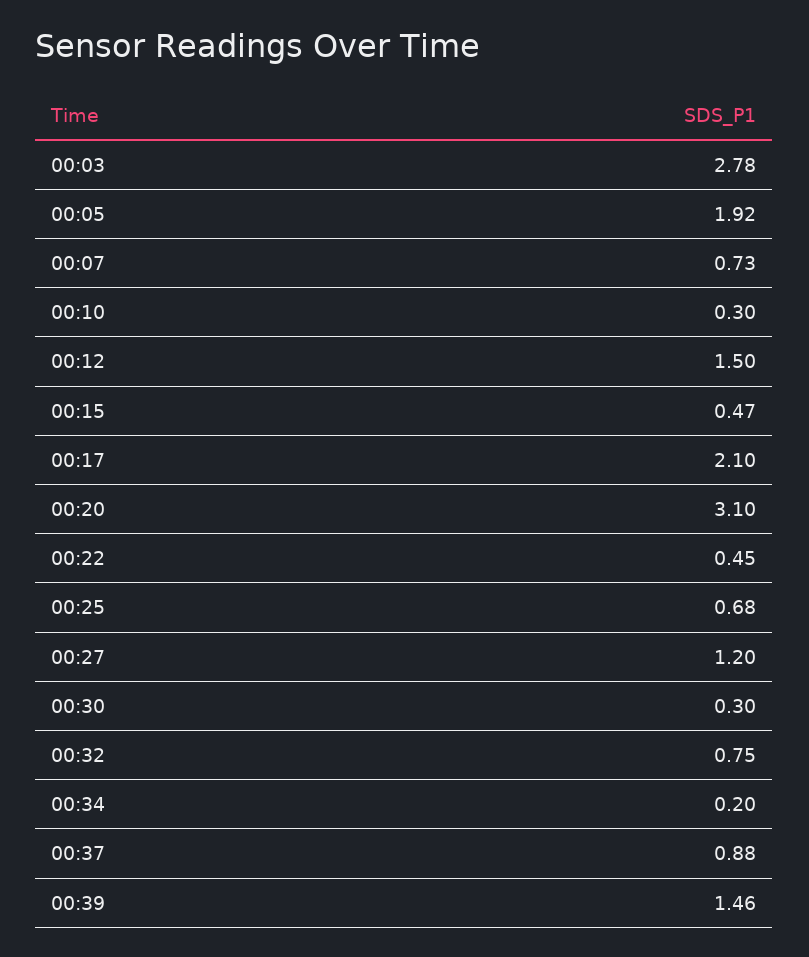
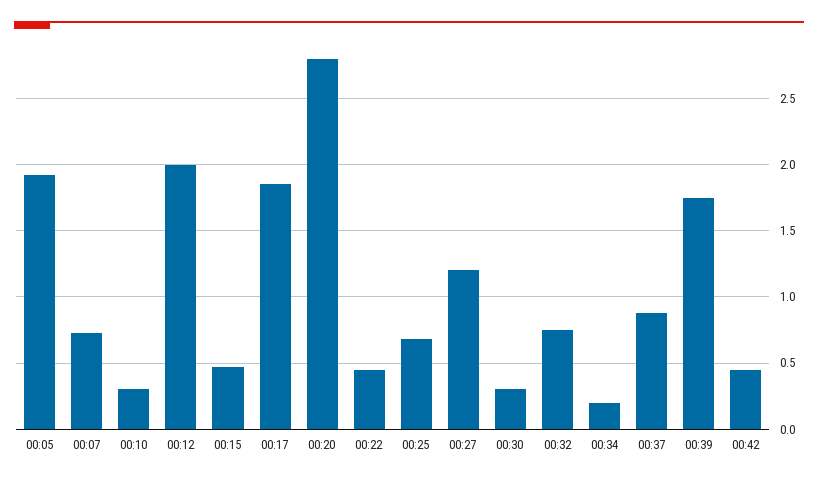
00:03: 2.78 -> none
00:12: 1.5 -> 2
00:17: 2.1 -> 1.85
00:20: 3.1 -> 2.8
00:39: 1.46 -> 1.75
00:42: none -> 0.45

